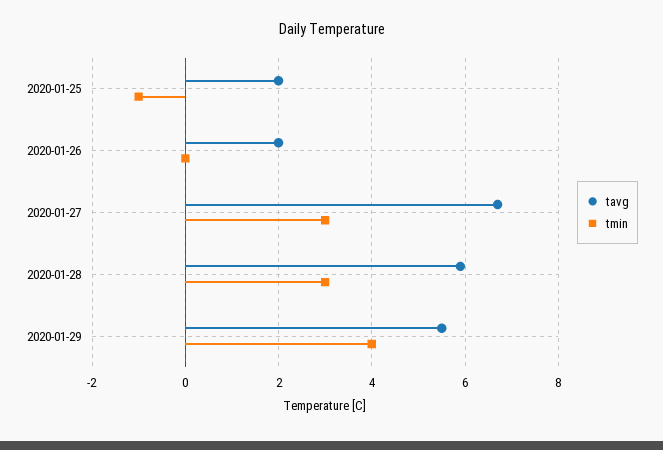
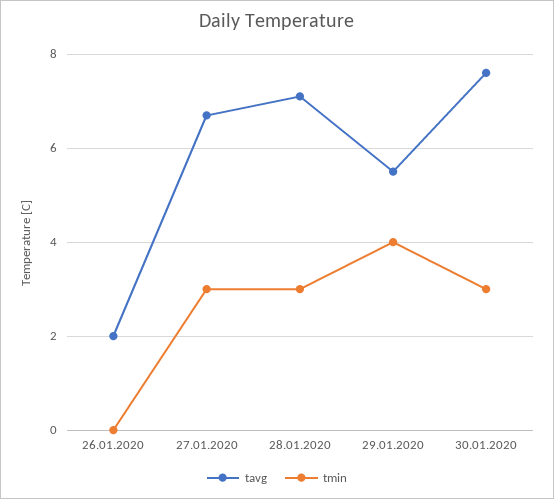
tavg, 2020-01-25: 2 -> none
tmin, 2020-01-25: -1 -> none
tavg, 2020-01-28: 6 -> 7
tavg, 30.01.2020: none -> 7.5
tmin, 30.01.2020: none -> 3

